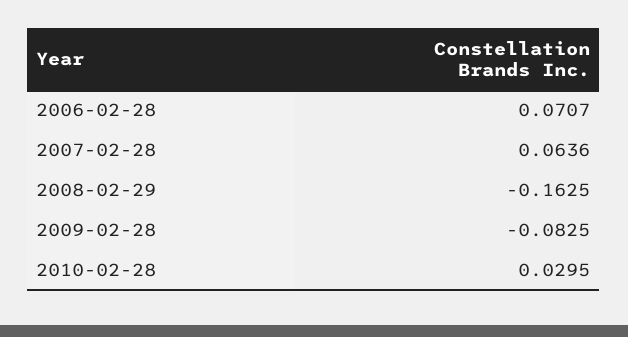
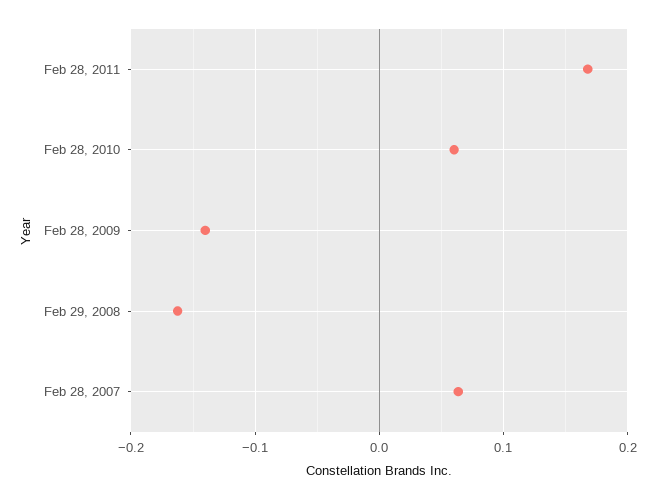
2006-02-28: 0.0707 -> none
2009-02-28: -0.0825 -> -0.14
2010-02-28: 0.0295 -> 0.06
Feb 28, 2011: none -> 0.17

